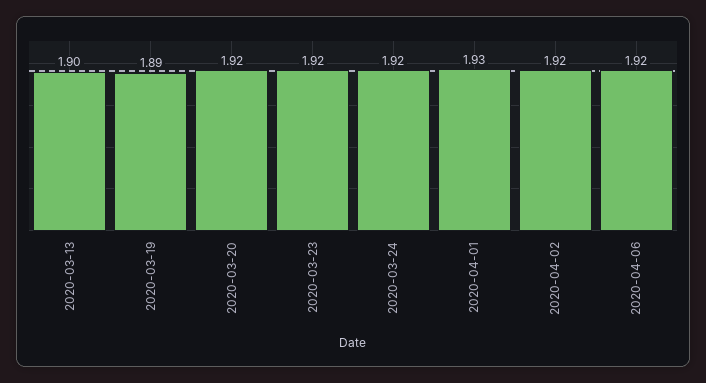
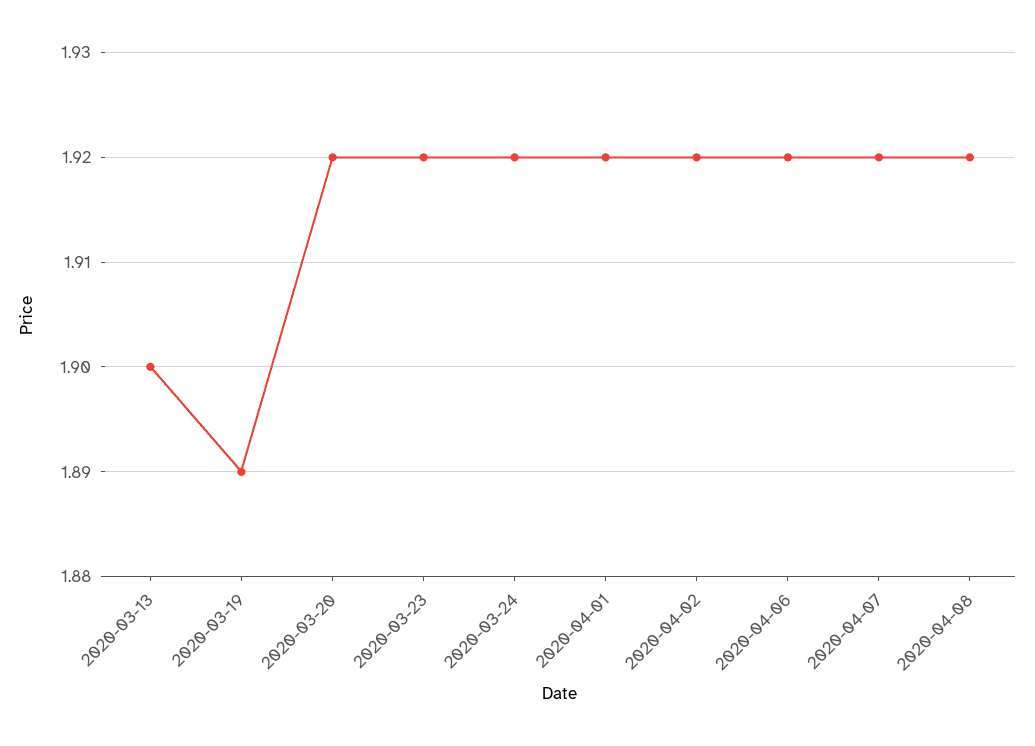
2020-04-01: 1.93 -> 1.92
2020-04-07: none -> 1.92
2020-04-08: none -> 1.92

